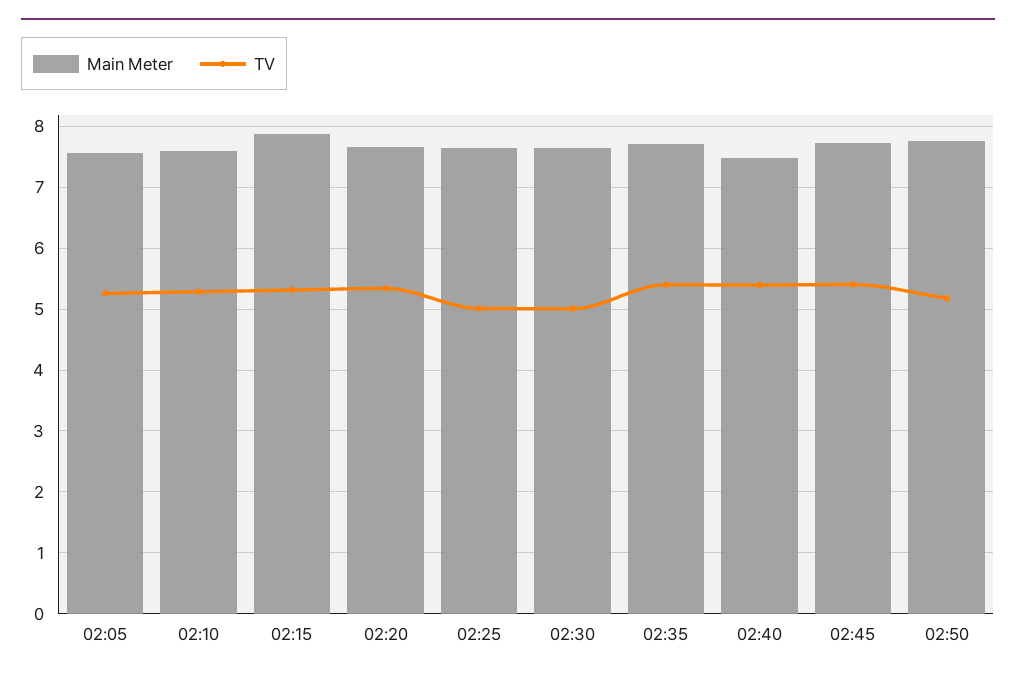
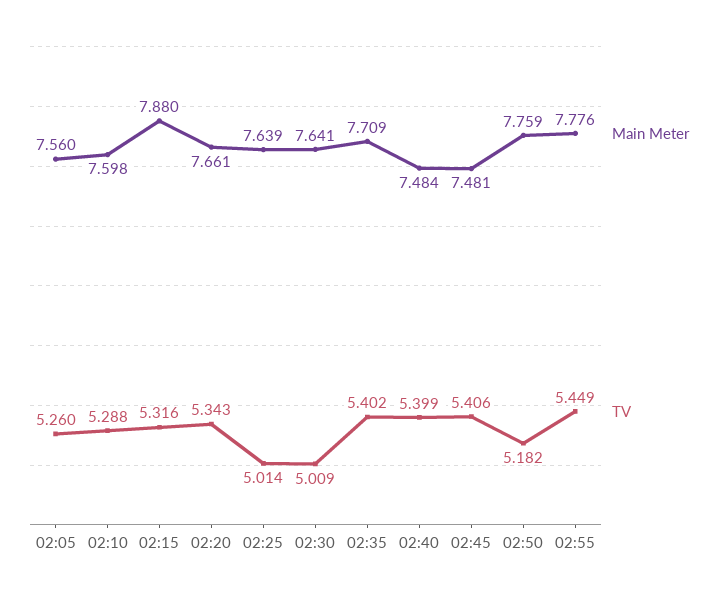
Main Meter, 02:45: 7.7 -> 7.481
Main Meter, 02:55: none -> 7.776
TV, 02:55: none -> 5.449

